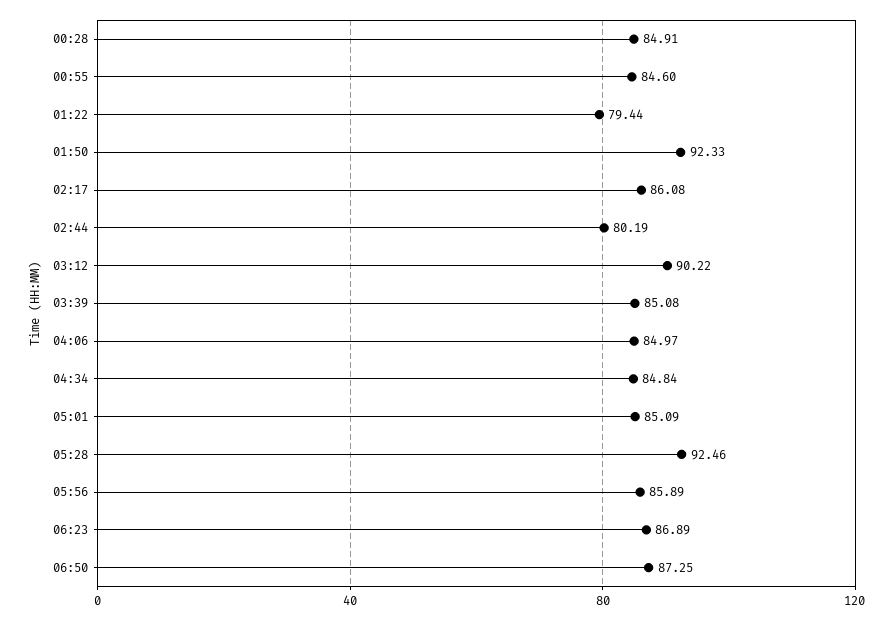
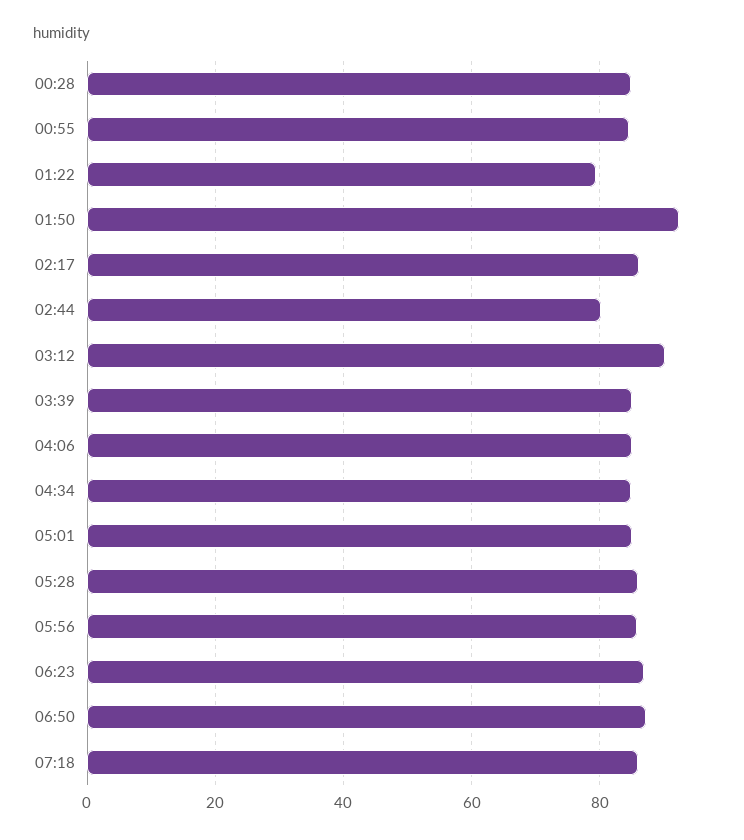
05:28: 92.46 -> 86
07:18: none -> 86

